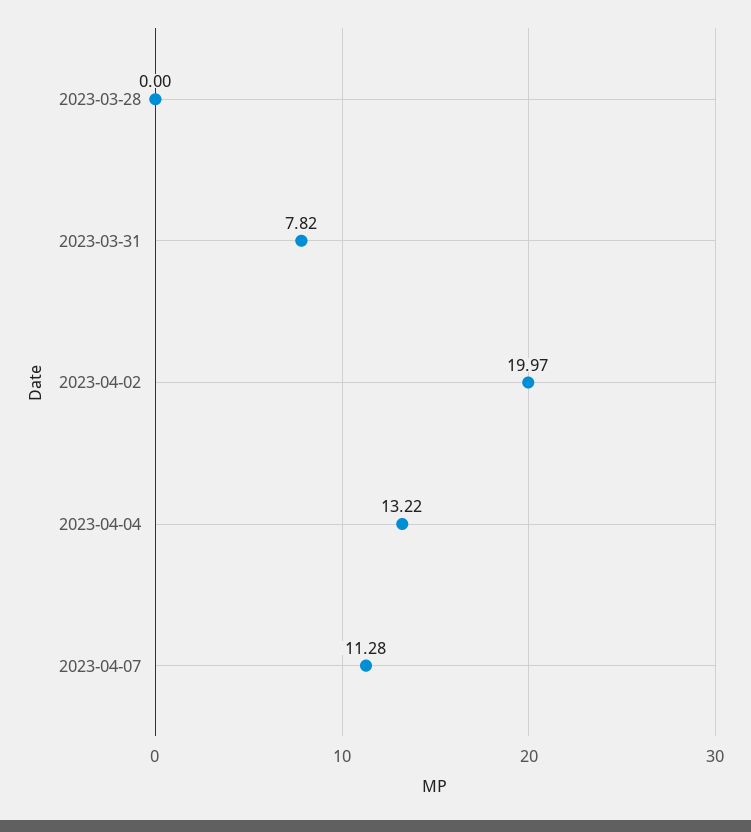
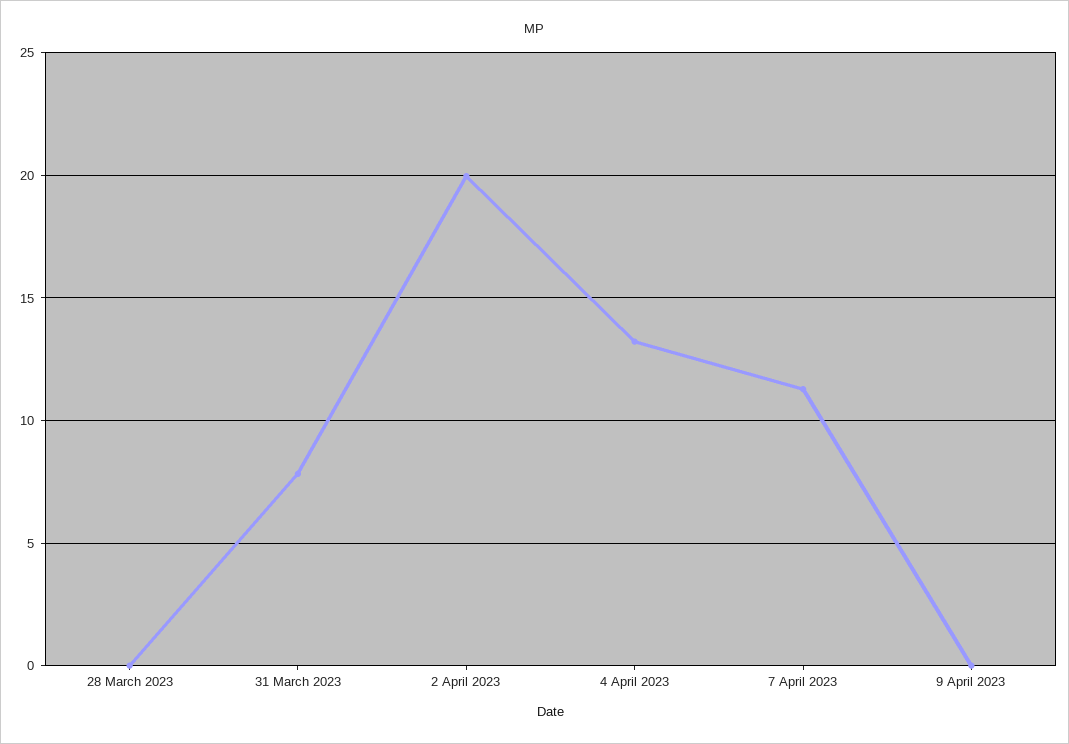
9 April 2023: none -> 0

